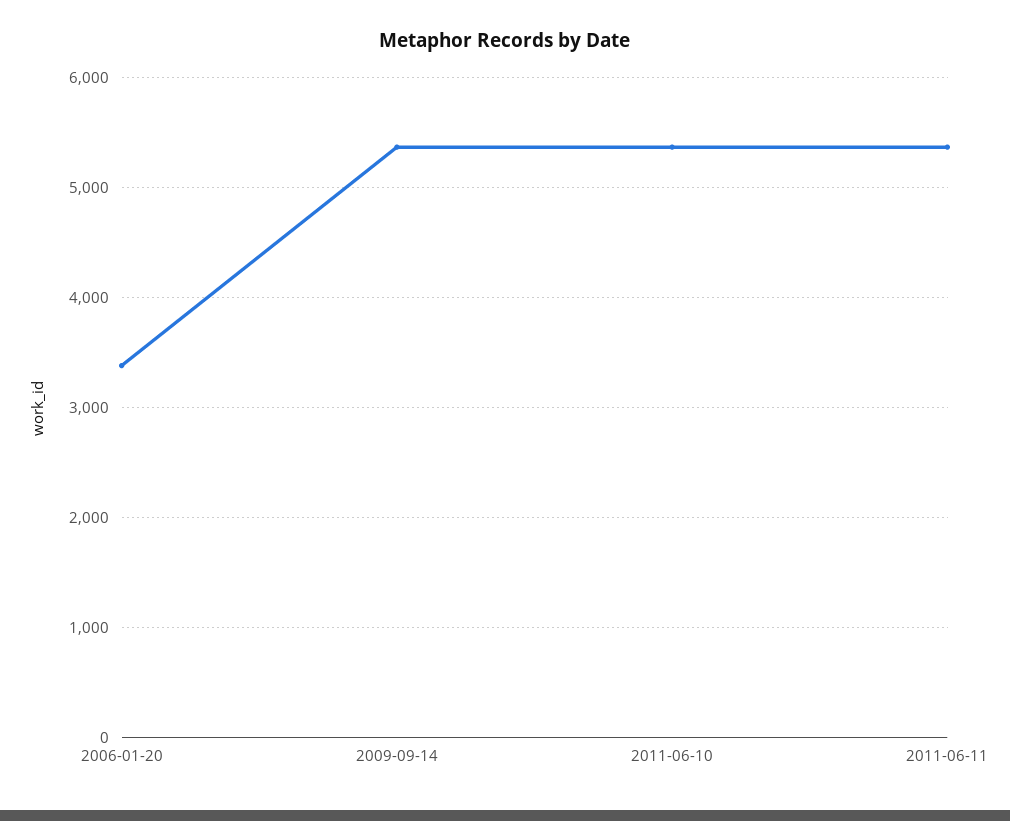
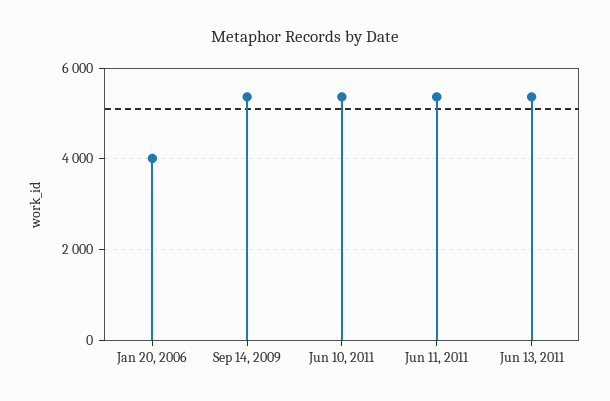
2006-01-20: 3400 -> 4000
Jun 13, 2011: none -> 5400

